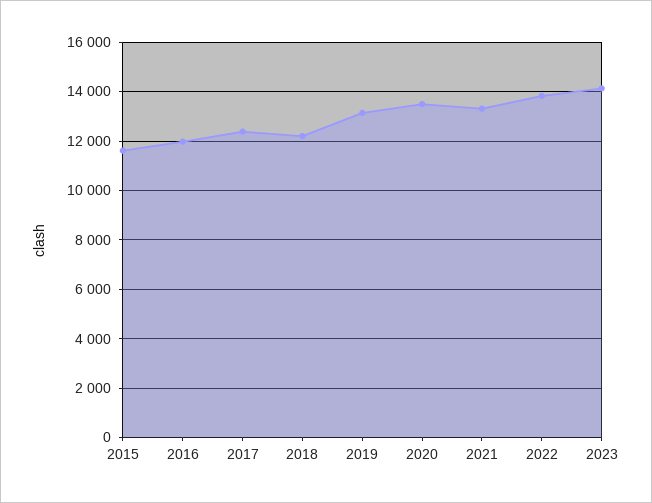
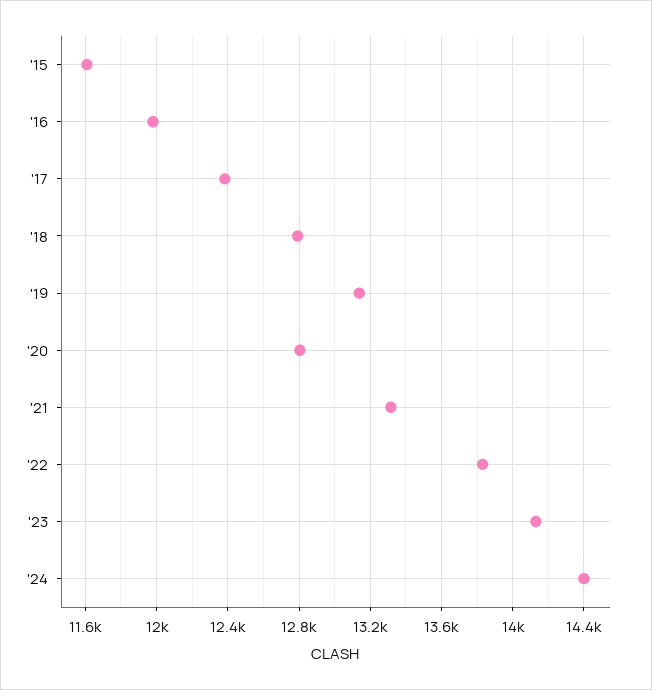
2018: 12250 -> 12800
2020: 13500 -> 12800
'24: none -> 14400

